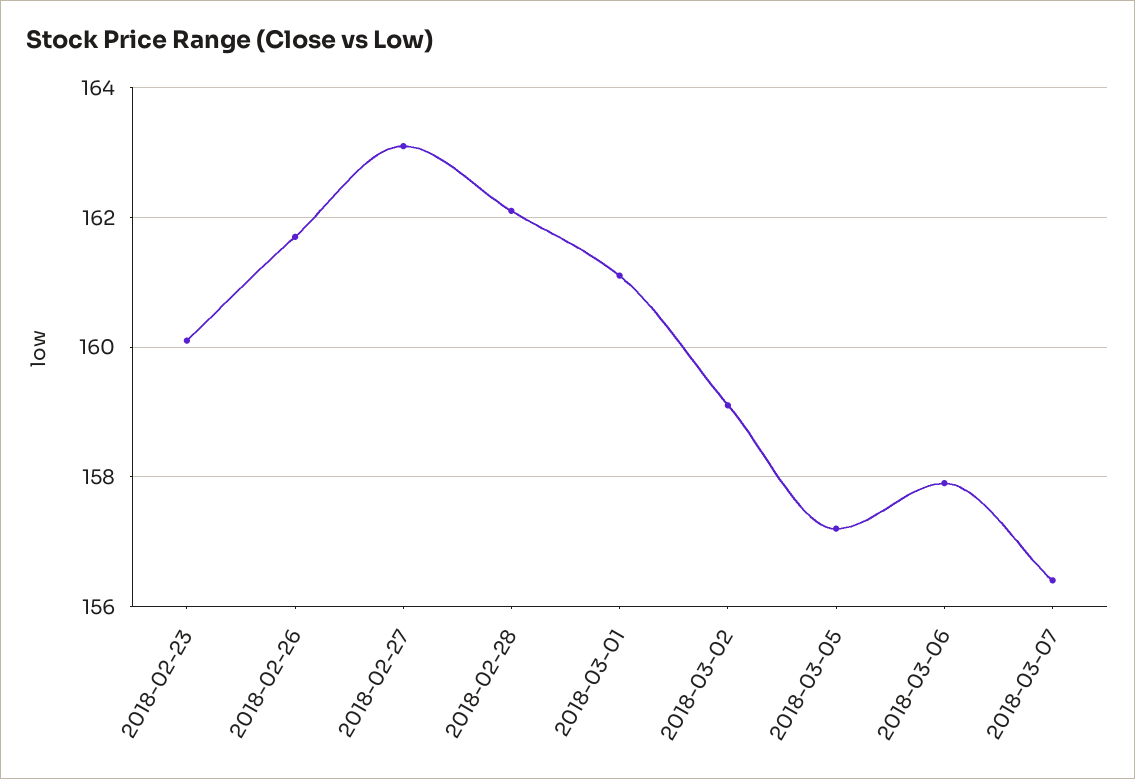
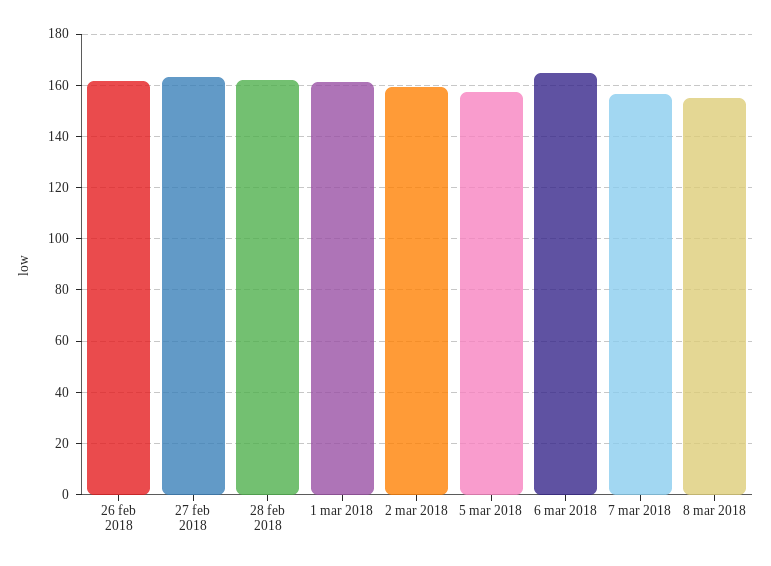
2018-02-23: 160 -> none
2018-03-06: 158 -> 165
8 mar 2018: none -> 155

